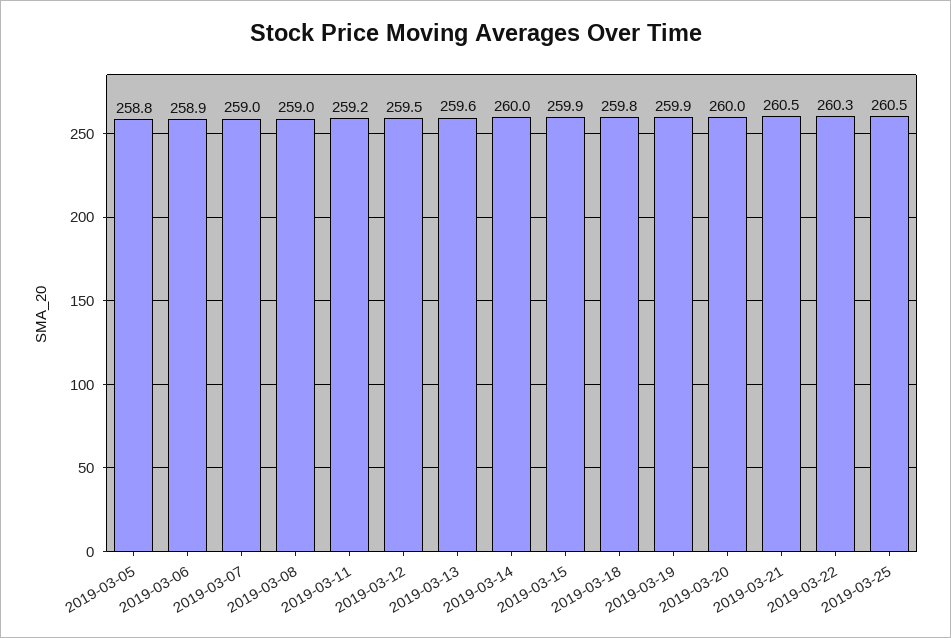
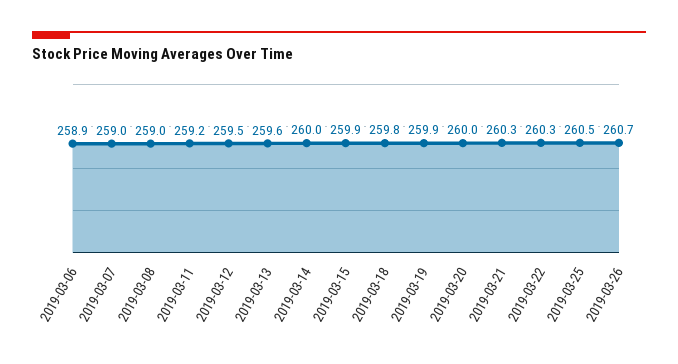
2019-03-05: 258.8 -> none
2019-03-21: 260.5 -> 260.3
2019-03-26: none -> 260.7

